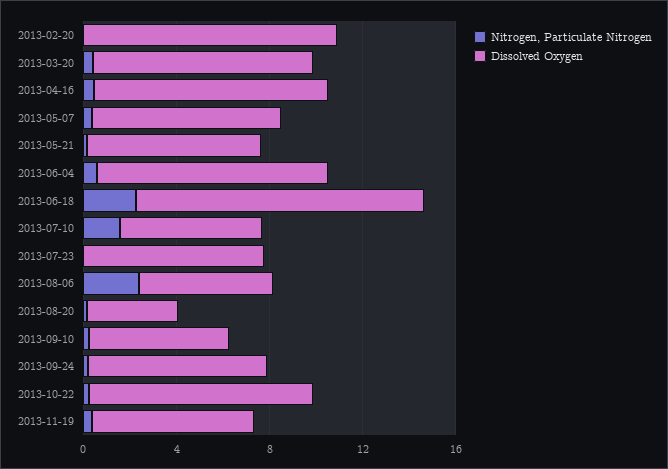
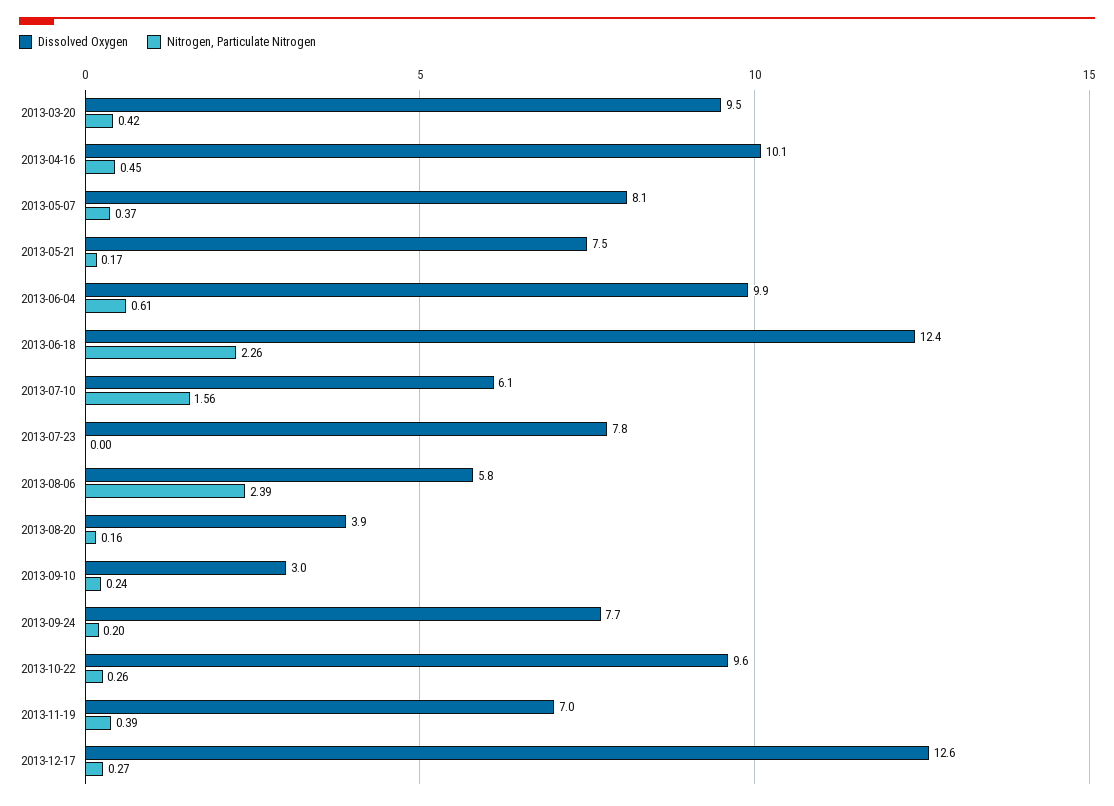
Nitrogen, Particulate Nitrogen, 2013-02-20: 0 -> none
Dissolved Oxygen, 2013-02-20: 11 -> none
Dissolved Oxygen, 2013-09-10: 6 -> 3
Dissolved Oxygen, 2013-12-17: none -> 12.6
Nitrogen, Particulate Nitrogen, 2013-12-17: none -> 0.27

